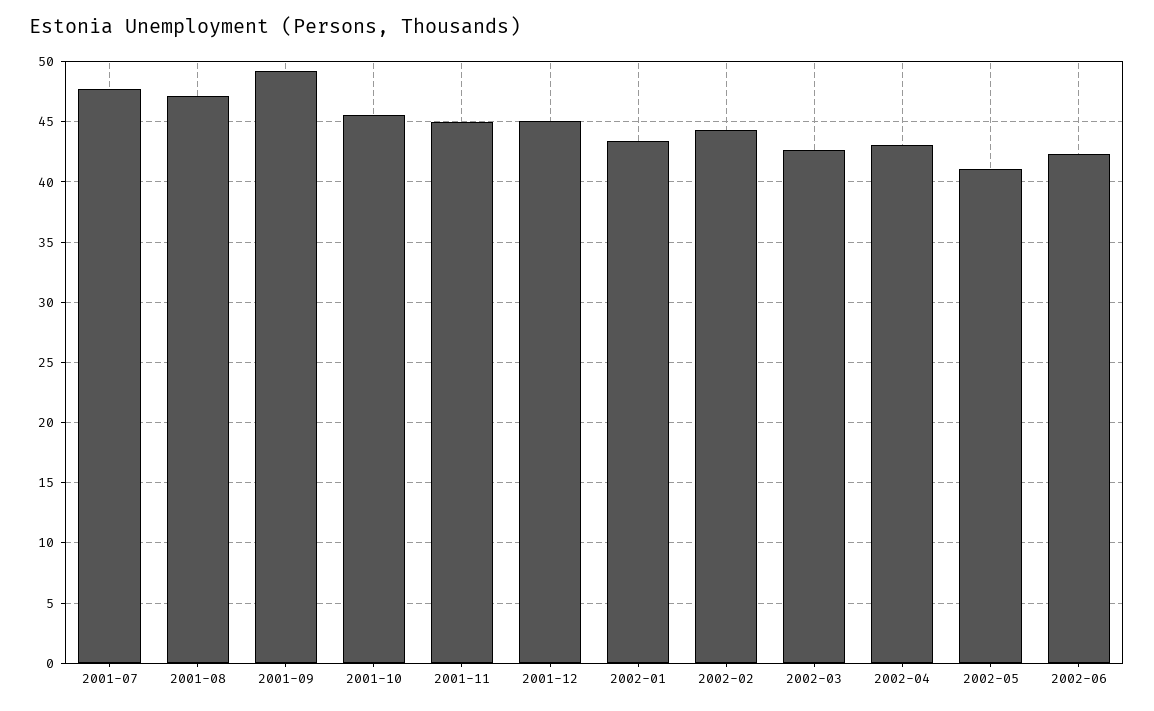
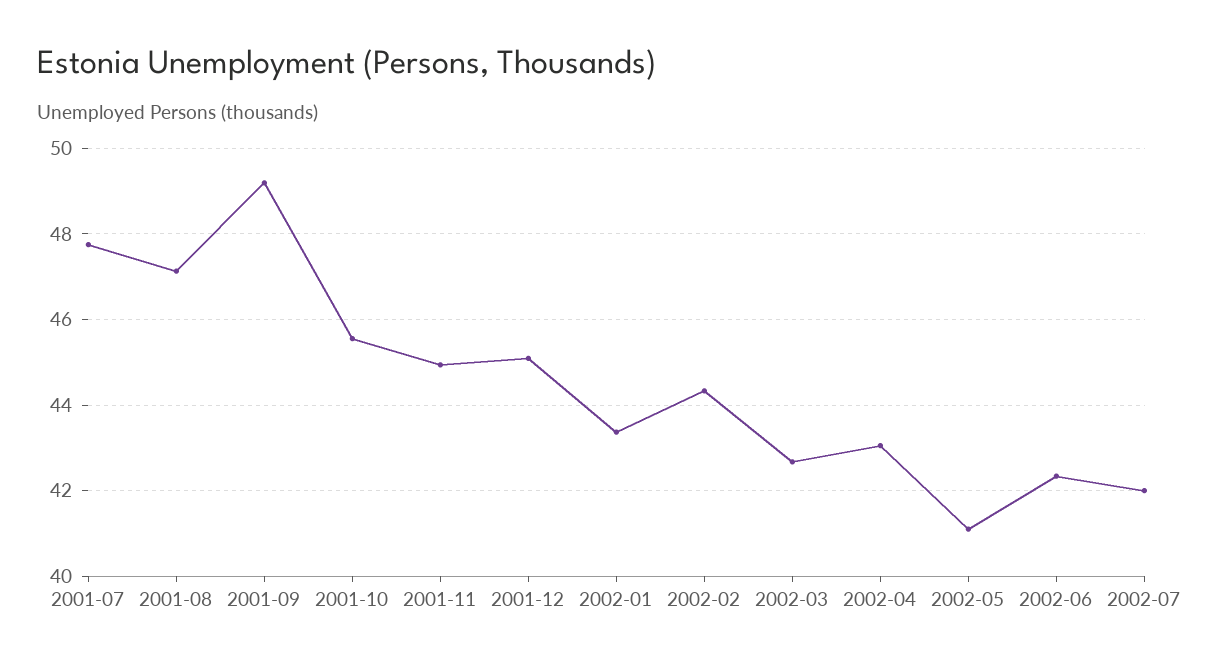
2002-07: none -> 42

